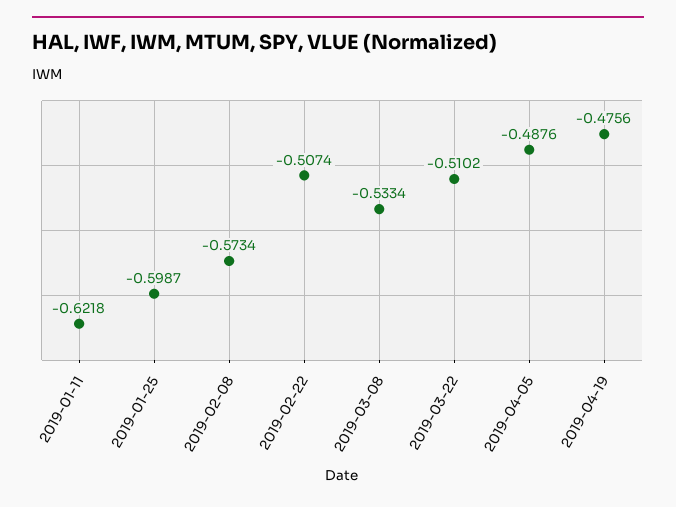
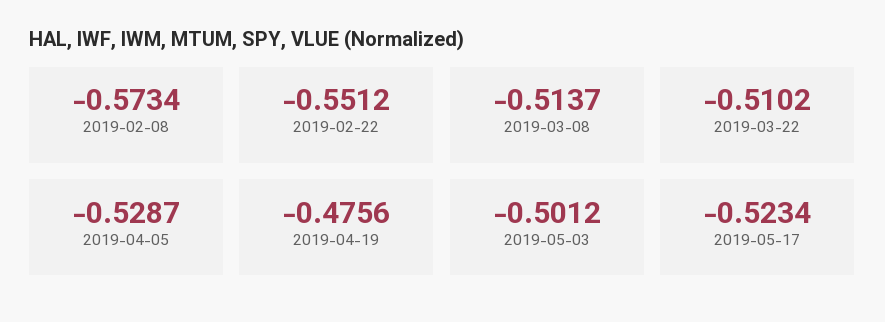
2019-01-11: -0.6218 -> none
2019-01-25: -0.5987 -> none
2019-02-22: -0.5074 -> -0.5512
2019-03-08: -0.5334 -> -0.5137
2019-04-05: -0.4876 -> -0.5287
2019-05-03: none -> -0.5012
2019-05-17: none -> -0.5234

